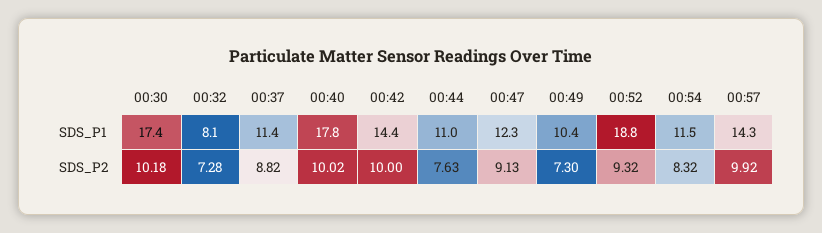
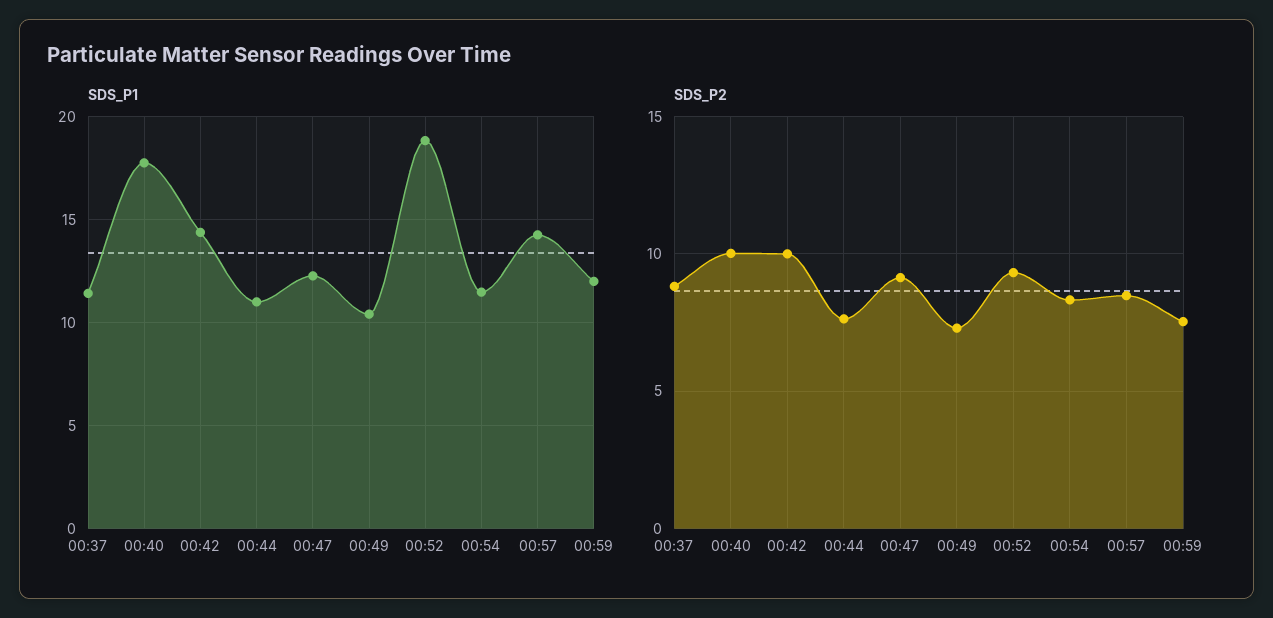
SDS_P1, 00:30: 17.4 -> none
SDS_P1, 00:32: 8.1 -> none
SDS_P2, 00:30: 10.18 -> none
SDS_P2, 00:32: 7.28 -> none
SDS_P2, 00:57: 9.92 -> 8.5
SDS_P1, 00:59: none -> 12
SDS_P2, 00:59: none -> 7.5

